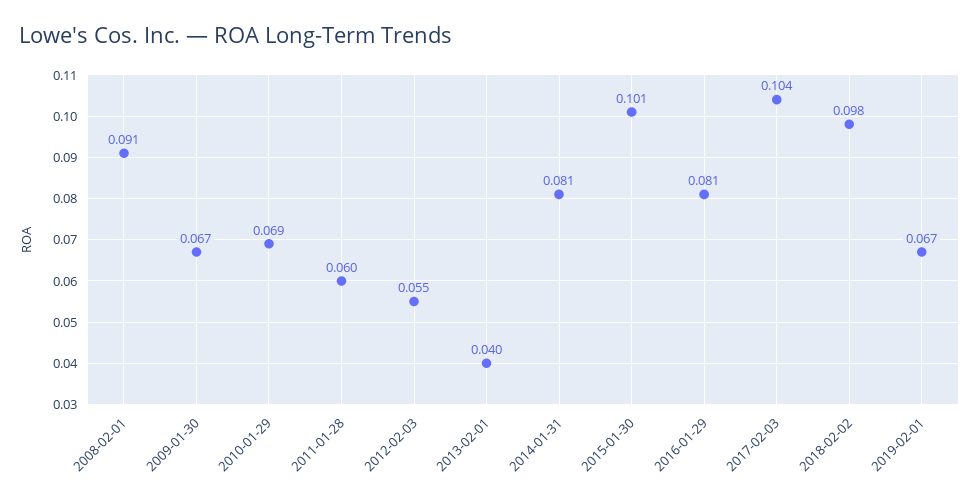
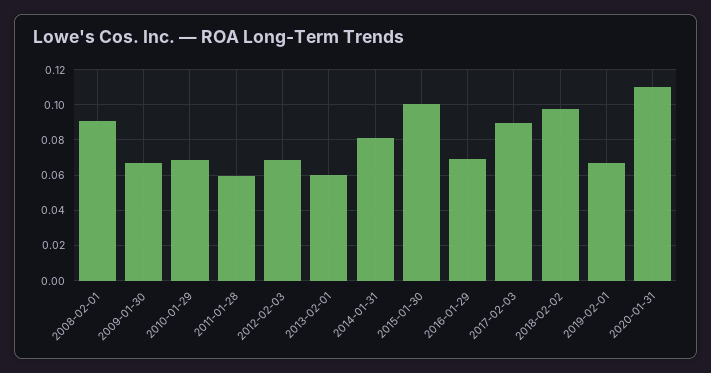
2012-02-03: 0.055 -> 0.07
2013-02-01: 0.04 -> 0.06
2016-01-29: 0.081 -> 0.07
2017-02-03: 0.104 -> 0.09
2020-01-31: none -> 0.11

